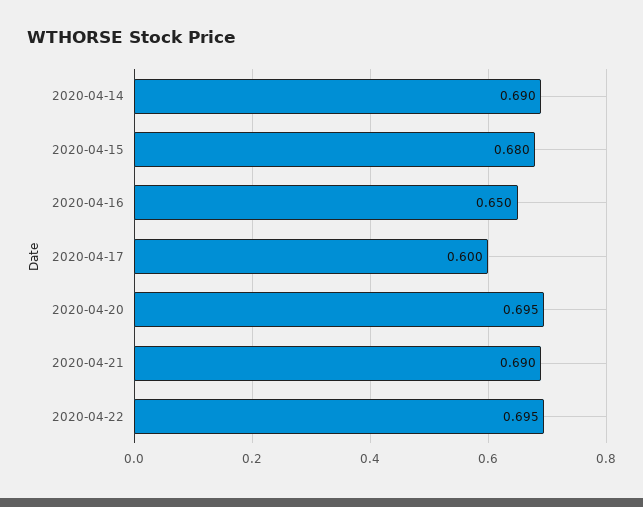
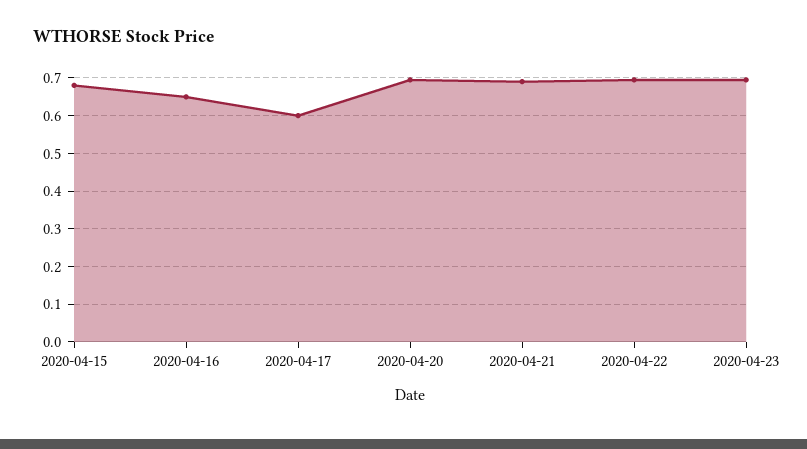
2020-04-14: 0.69 -> none
2020-04-23: none -> 0.7

